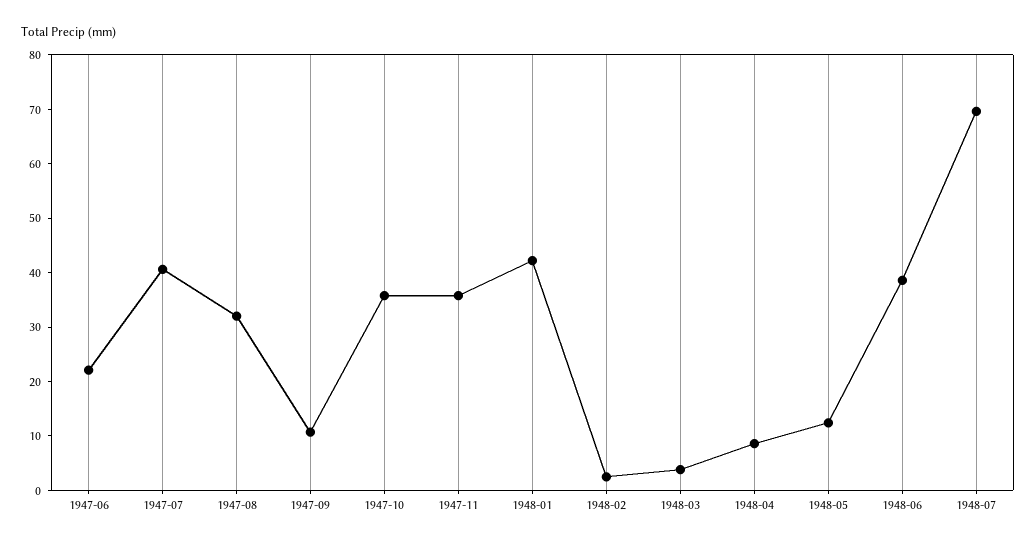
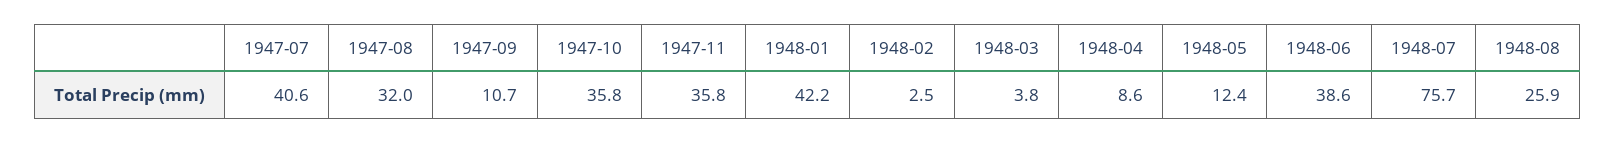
1947-06: 22 -> none
1948-07: 70 -> 75.7
1948-08: none -> 25.9

